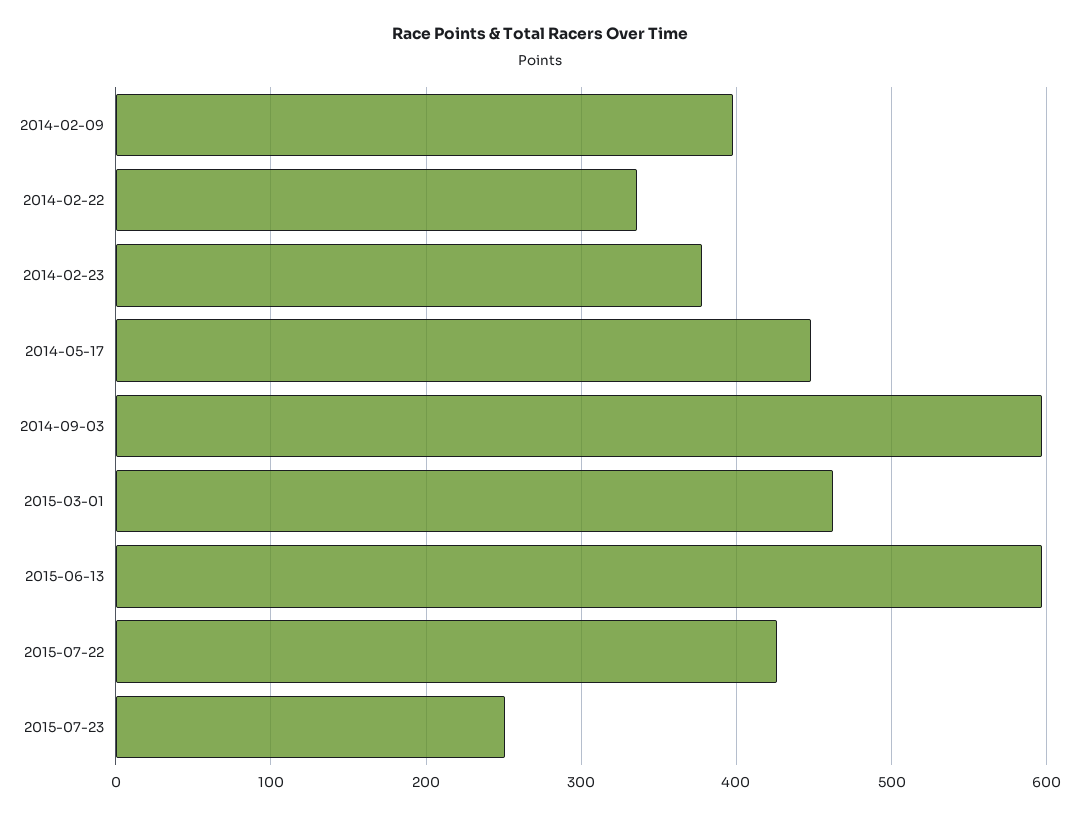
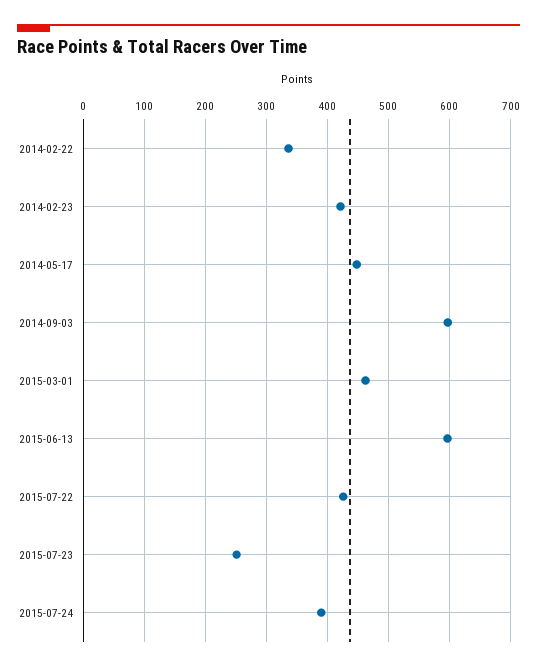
2014-02-09: 400 -> none
2014-02-23: 380 -> 420
2015-07-24: none -> 390

